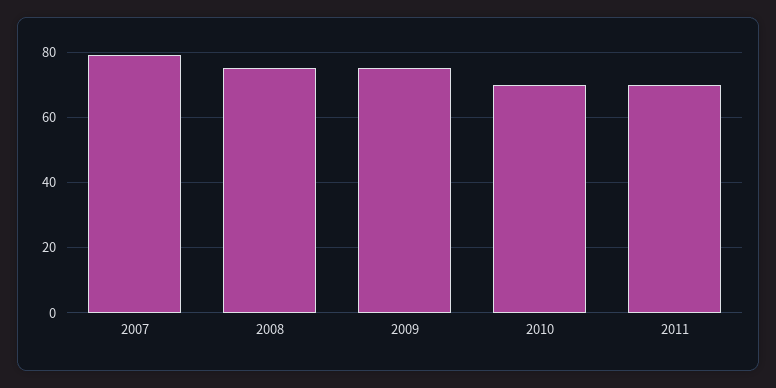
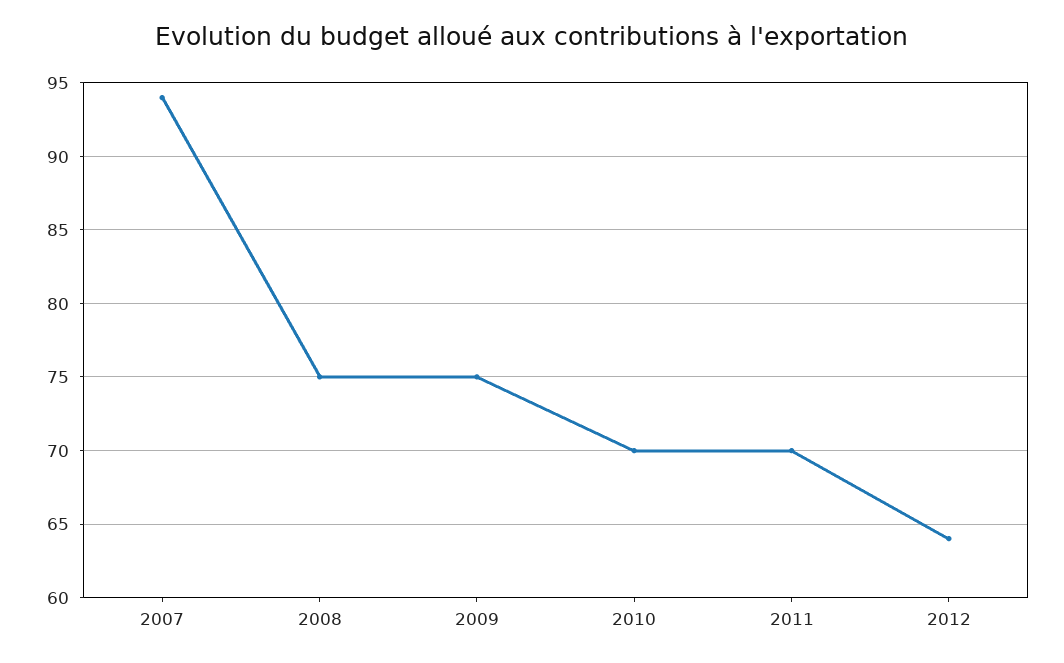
2007: 80 -> 94
2012: none -> 64

